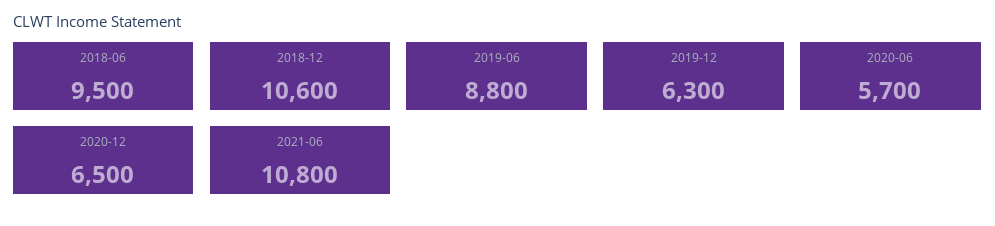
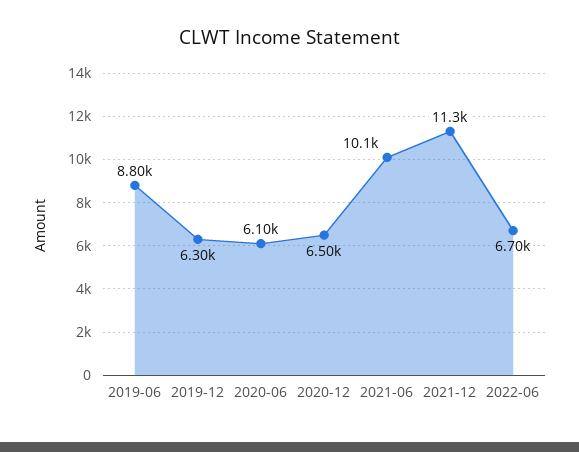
2018-06: 9500 -> none
2018-12: 10600 -> none
2020-06: 5700 -> 6100
2021-06: 10800 -> 10100
2021-12: none -> 11300
2022-06: none -> 6700

